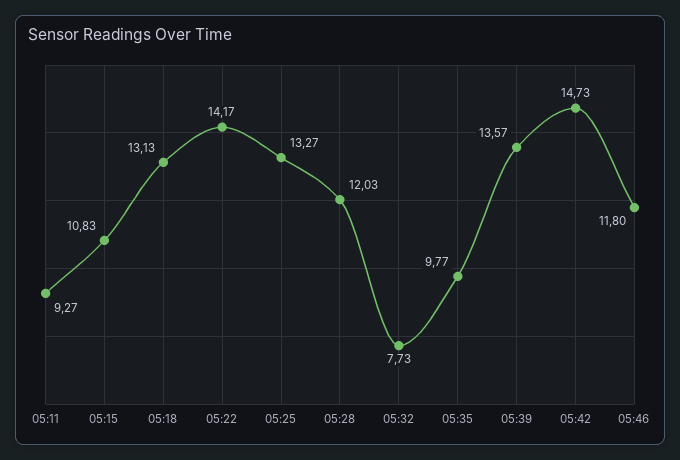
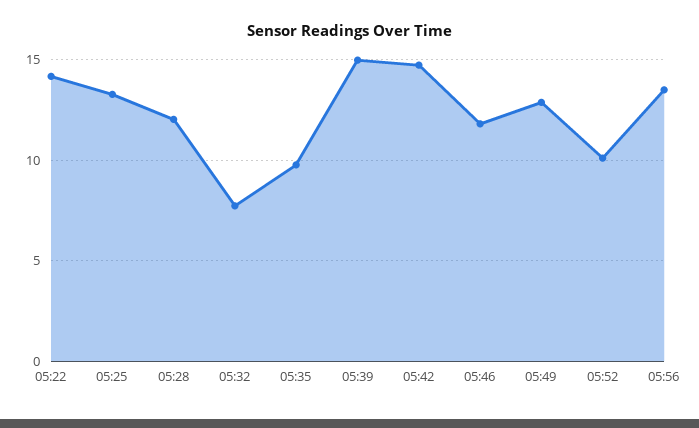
05:11: 9.27 -> none
05:15: 10.83 -> none
05:18: 13.13 -> none
05:39: 13.57 -> 15
05:49: none -> 13
05:52: none -> 10
05:56: none -> 13.5

